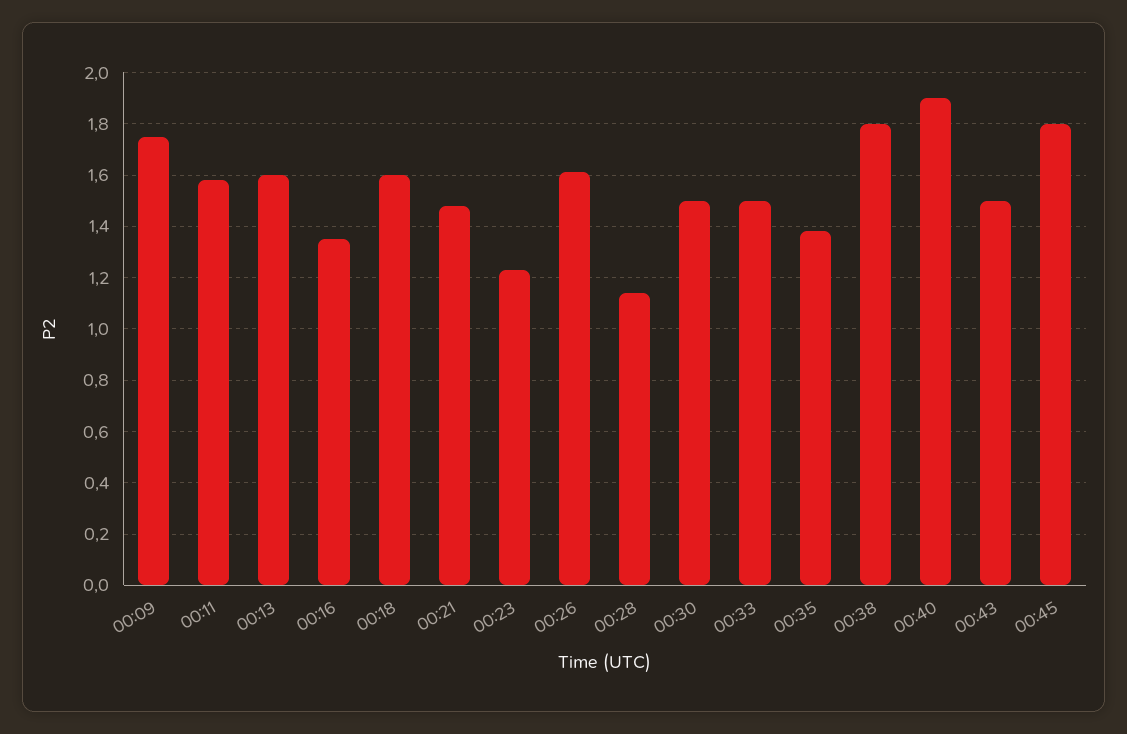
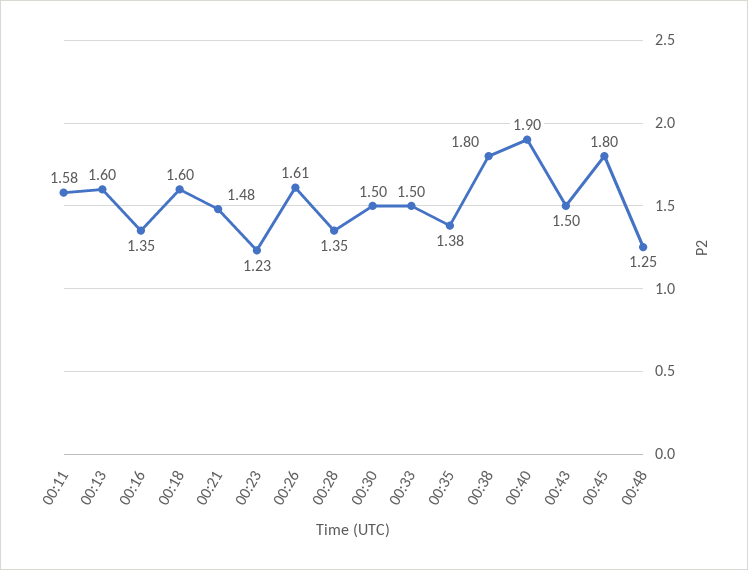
00:09: 1.75 -> none
00:28: 1.15 -> 1.35
00:48: none -> 1.25

